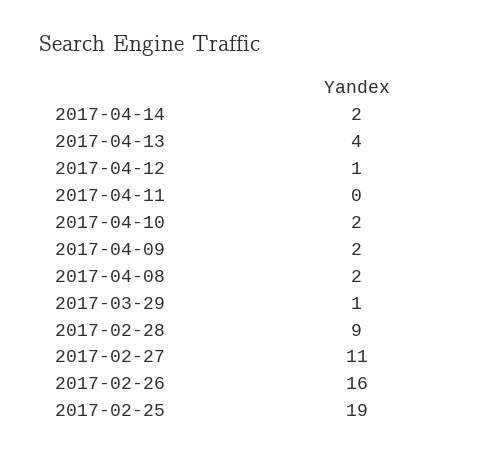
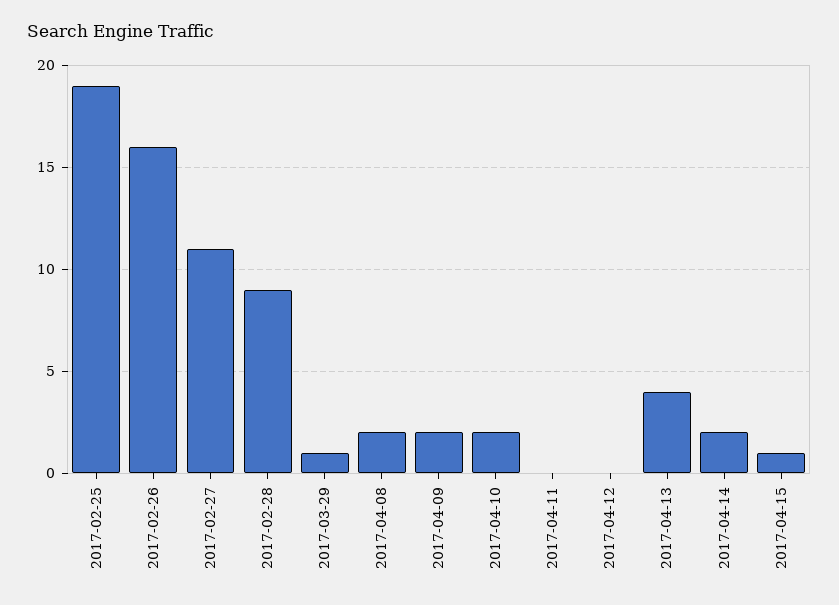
2017-04-12: 1 -> 0
2017-04-15: none -> 1

